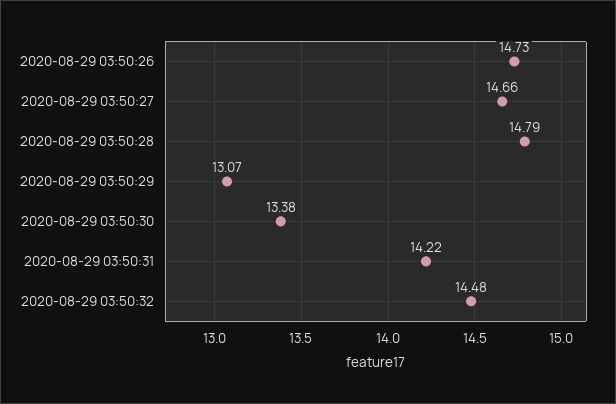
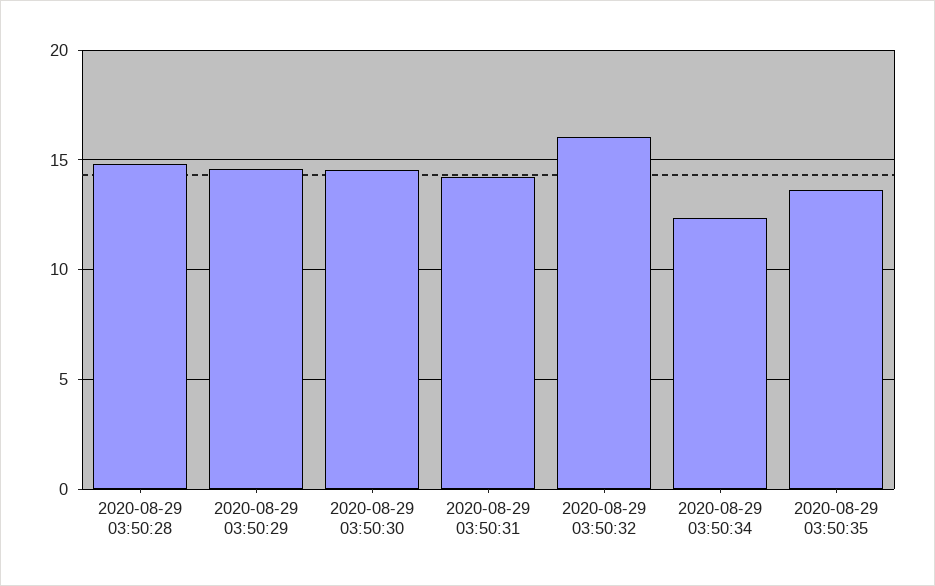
2020-08-29 03:50:26: 14.73 -> none
2020-08-29 03:50:27: 14.66 -> none
2020-08-29 03:50:29: 13.07 -> 14.5
2020-08-29 03:50:30: 13.38 -> 14.5
2020-08-29 03:50:32: 14.48 -> 16
2020-08-29 03:50:34: none -> 12.5
2020-08-29 03:50:35: none -> 13.5

